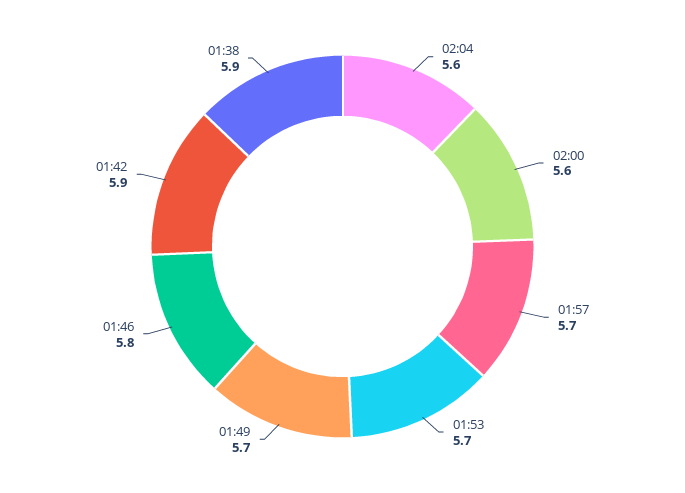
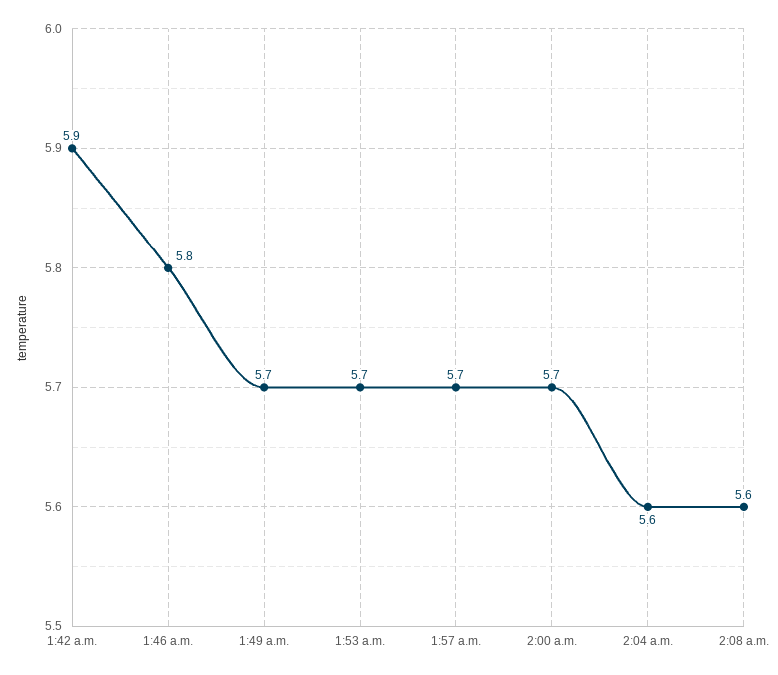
02:00: 5.6 -> 5.7
01:38: 5.9 -> none
2:08 a.m.: none -> 5.6

